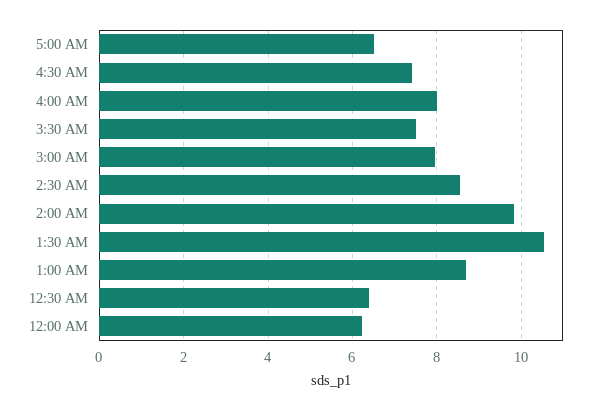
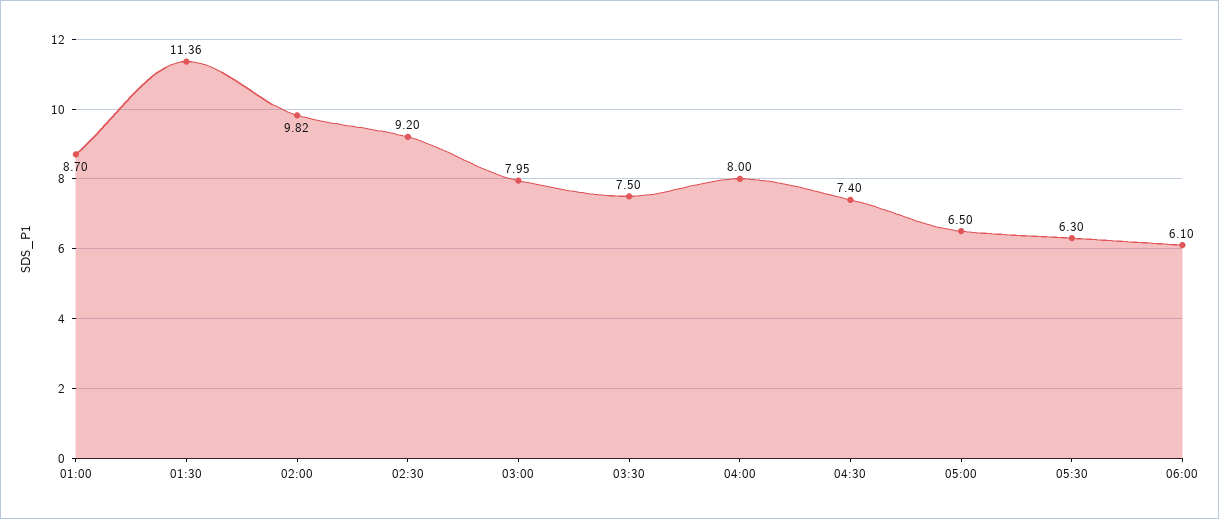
2:30 AM: 8.6 -> 9.2
1:30 AM: 10.6 -> 11.36
12:30 AM: 6.4 -> none
12:00 AM: 6.2 -> none
05:30: none -> 6.3
06:00: none -> 6.1

